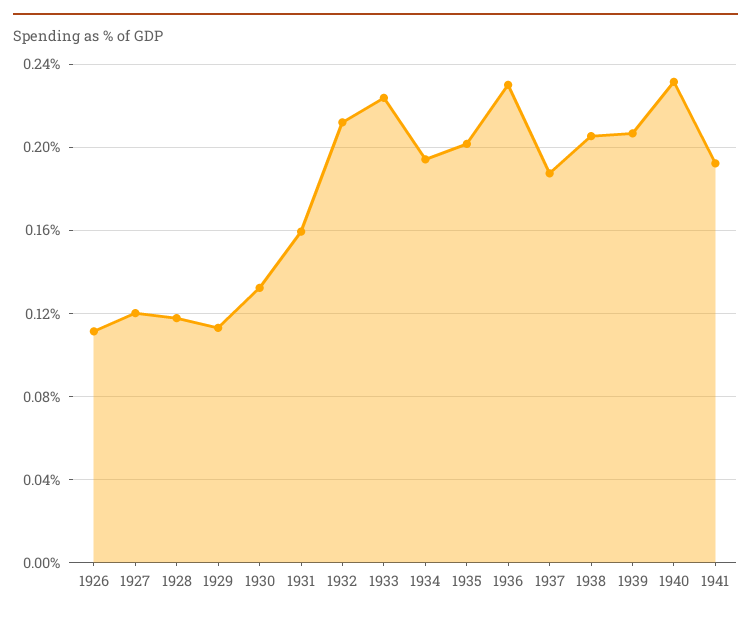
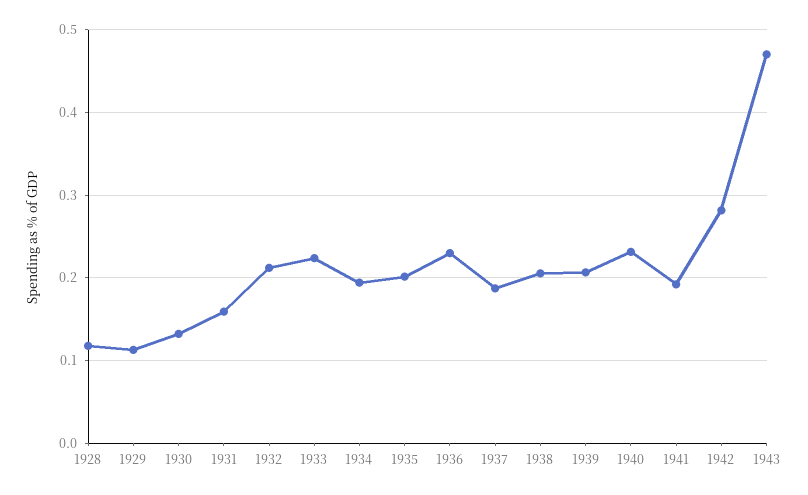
1926: 0.11 -> none
1927: 0.12 -> none
1942: none -> 0.28
1943: none -> 0.47

